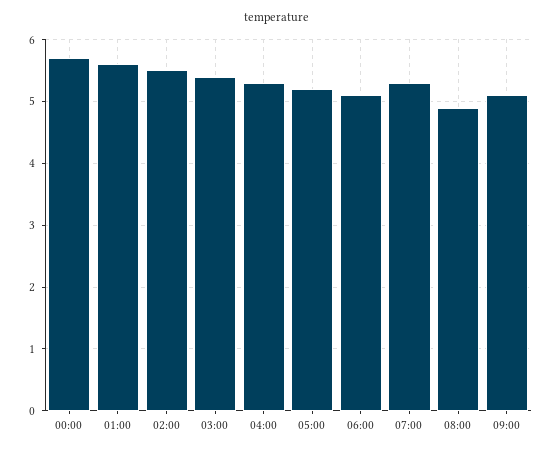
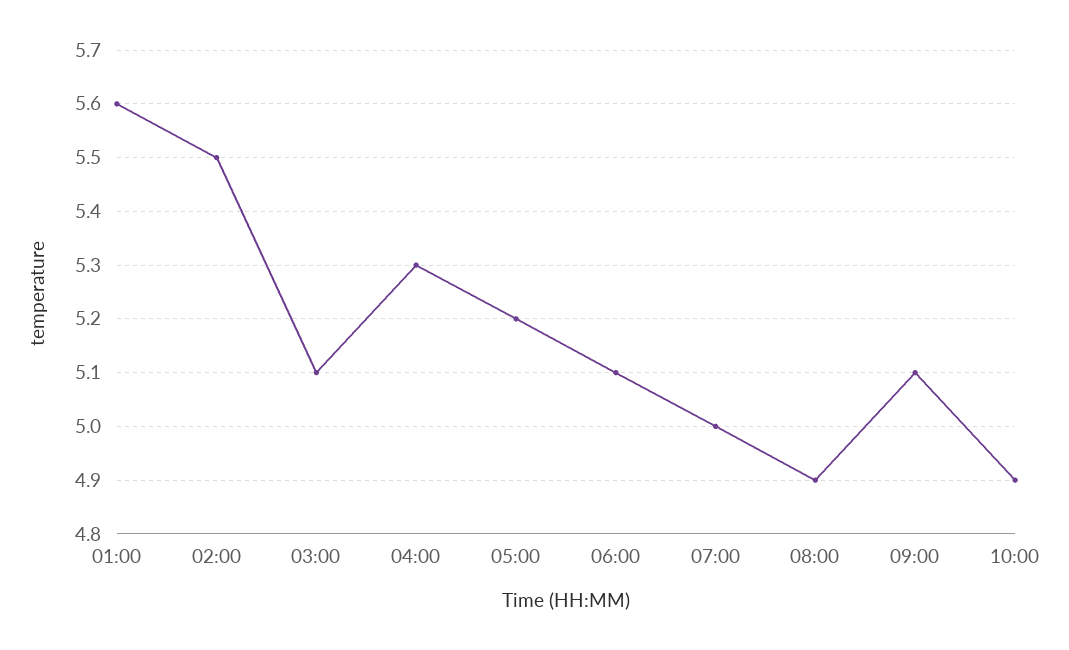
00:00: 5.7 -> none
03:00: 5.4 -> 5.1
07:00: 5.3 -> 5
10:00: none -> 4.9

